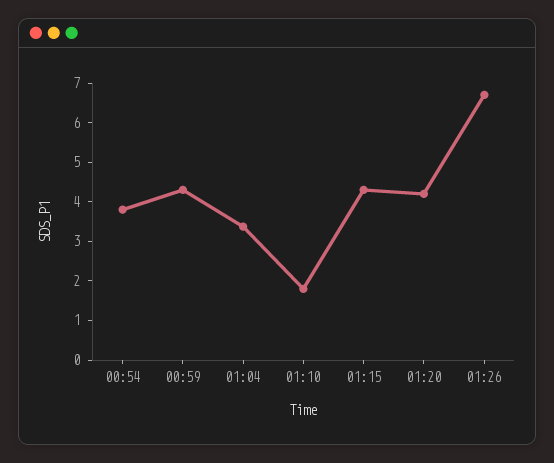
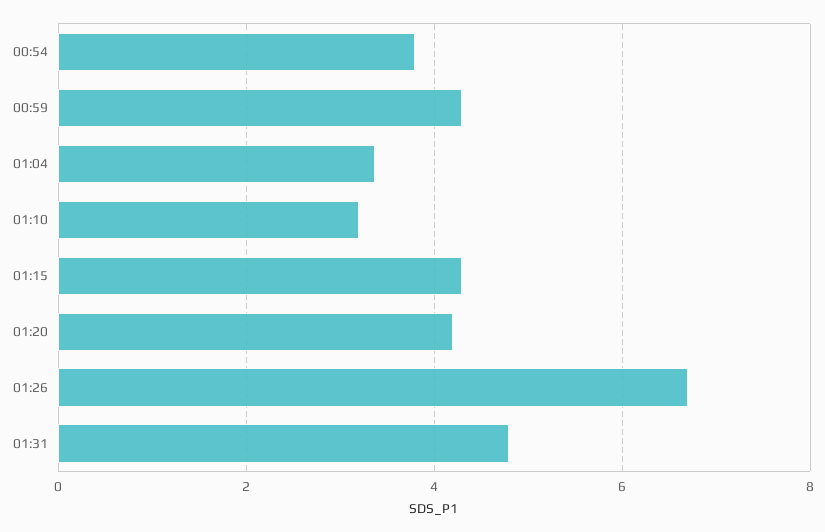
01:10: 1.75 -> 3.2
01:31: none -> 4.8

